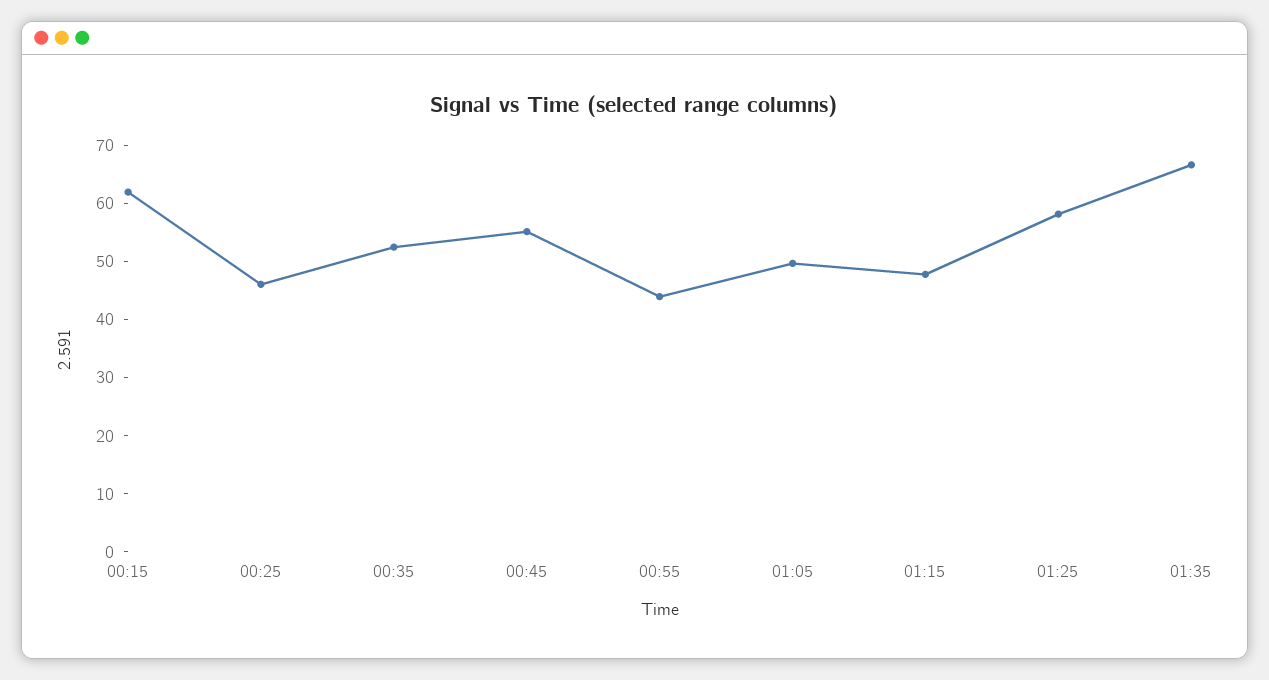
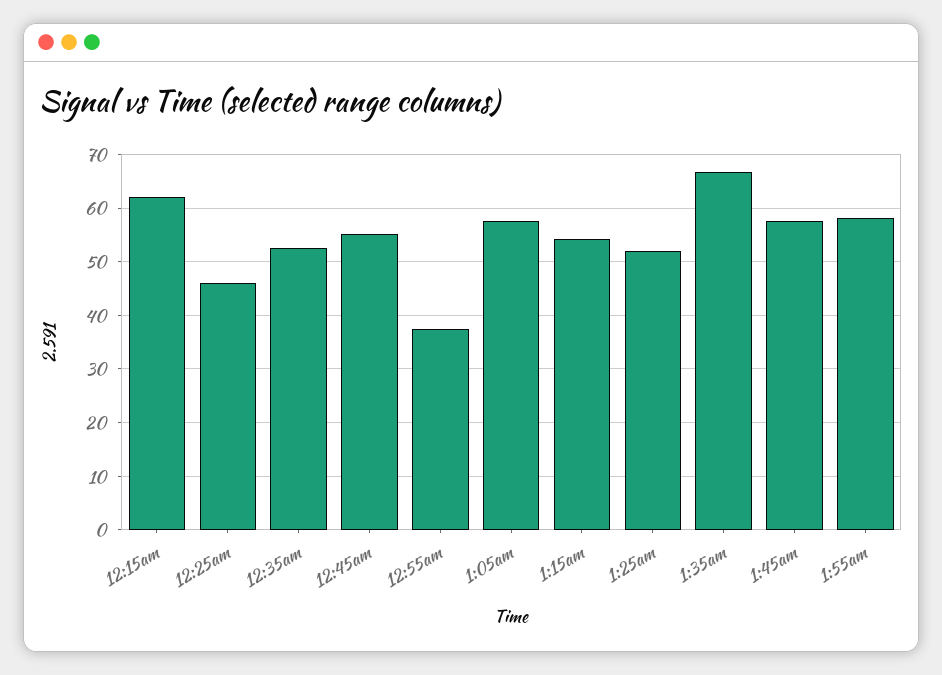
00:55: 44 -> 38
01:05: 50 -> 58
01:15: 48 -> 54
01:25: 58 -> 52
1:45am: none -> 58
1:55am: none -> 58

